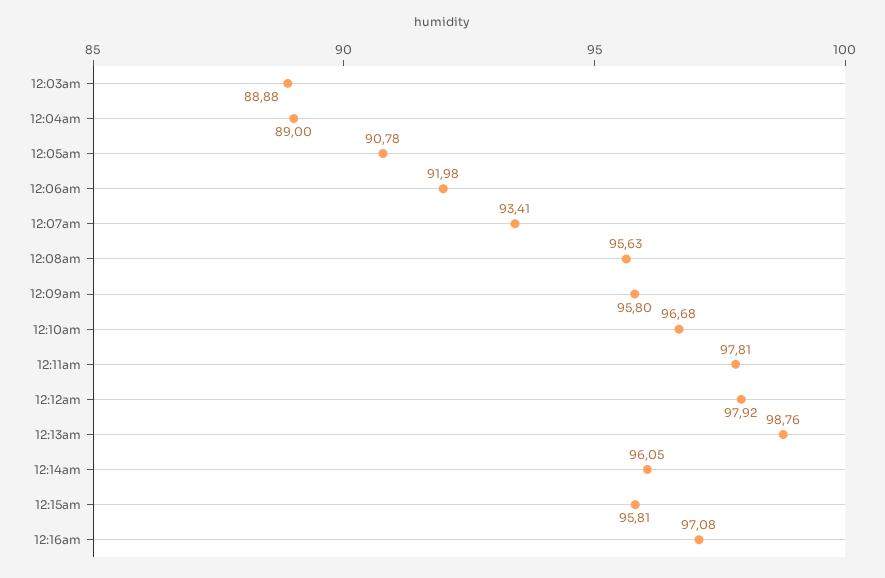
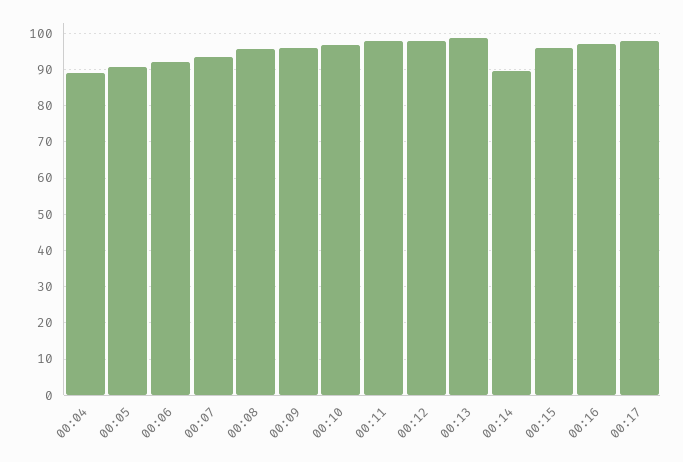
12:03am: 88.88 -> none
12:14am: 96.05 -> 90
00:17: none -> 98

